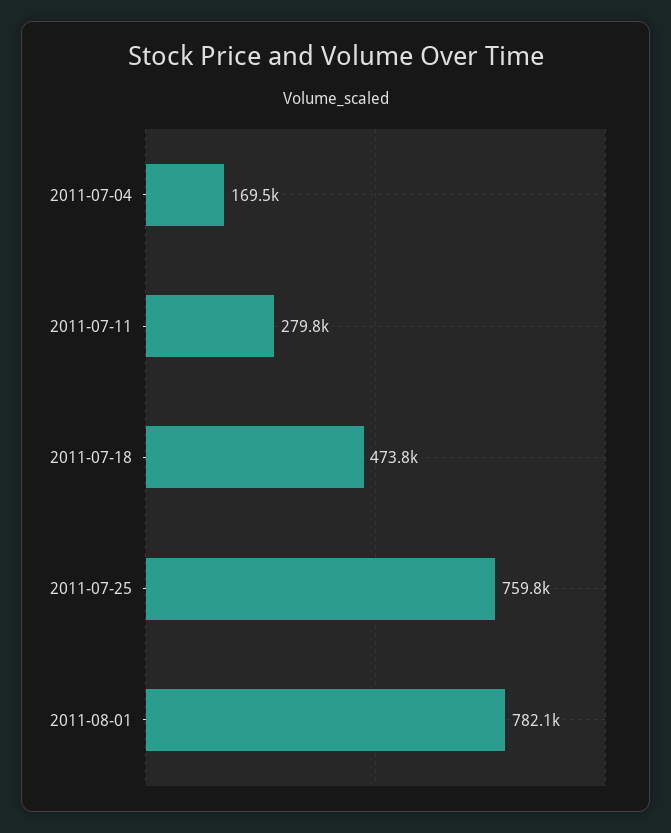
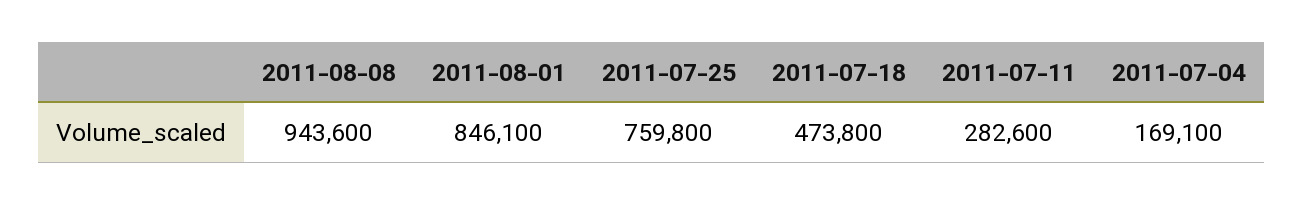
2011-07-04: 169500 -> 169100
2011-07-11: 279800 -> 282600
2011-08-01: 782100 -> 846100
2011-08-08: none -> 943600

